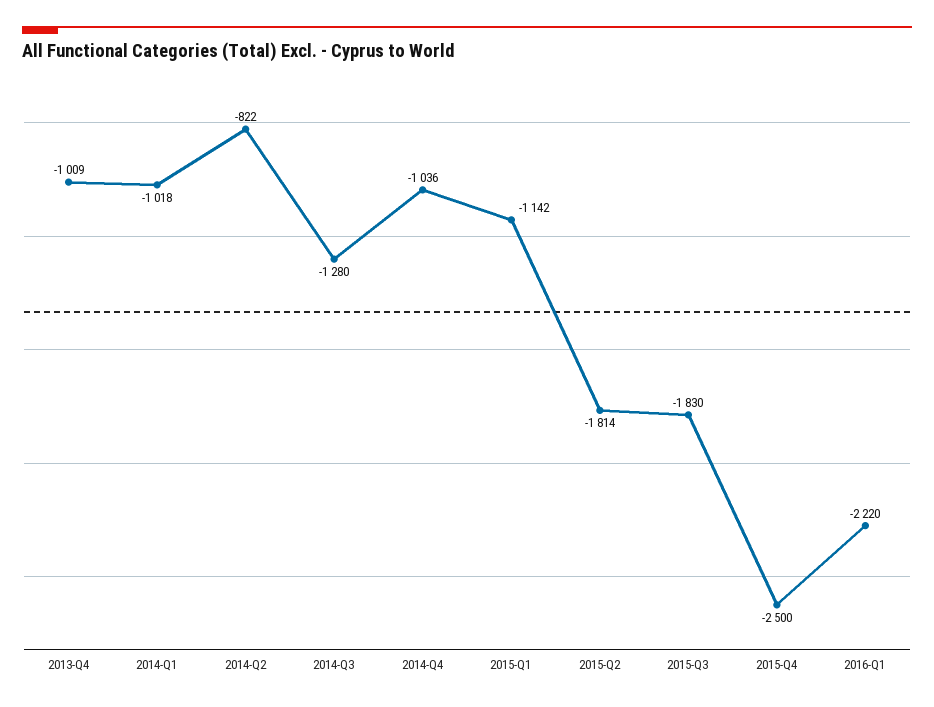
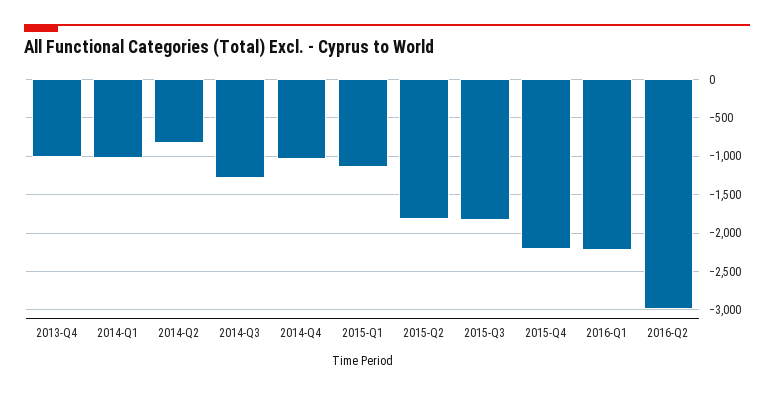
2015-Q4: -2500 -> -2200
2016-Q2: none -> -3000

